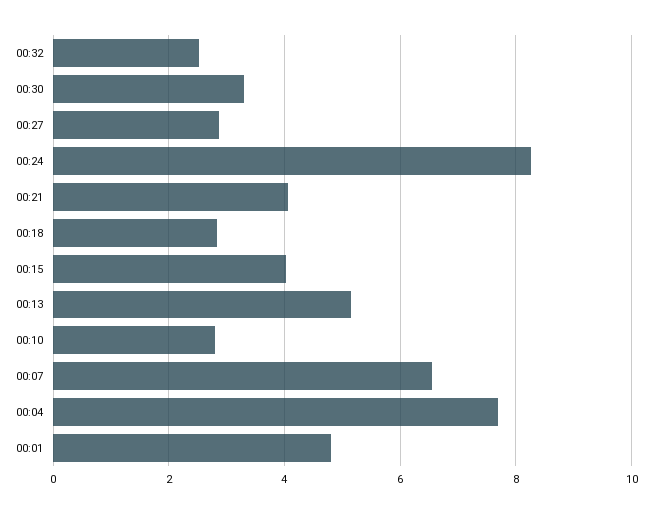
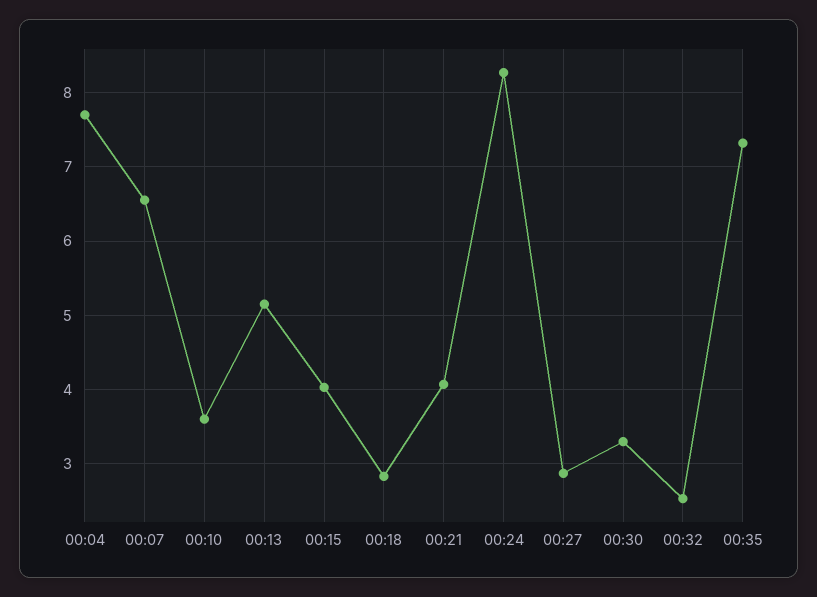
00:10: 2.8 -> 3.6
00:01: 4.8 -> none
00:35: none -> 7.3

